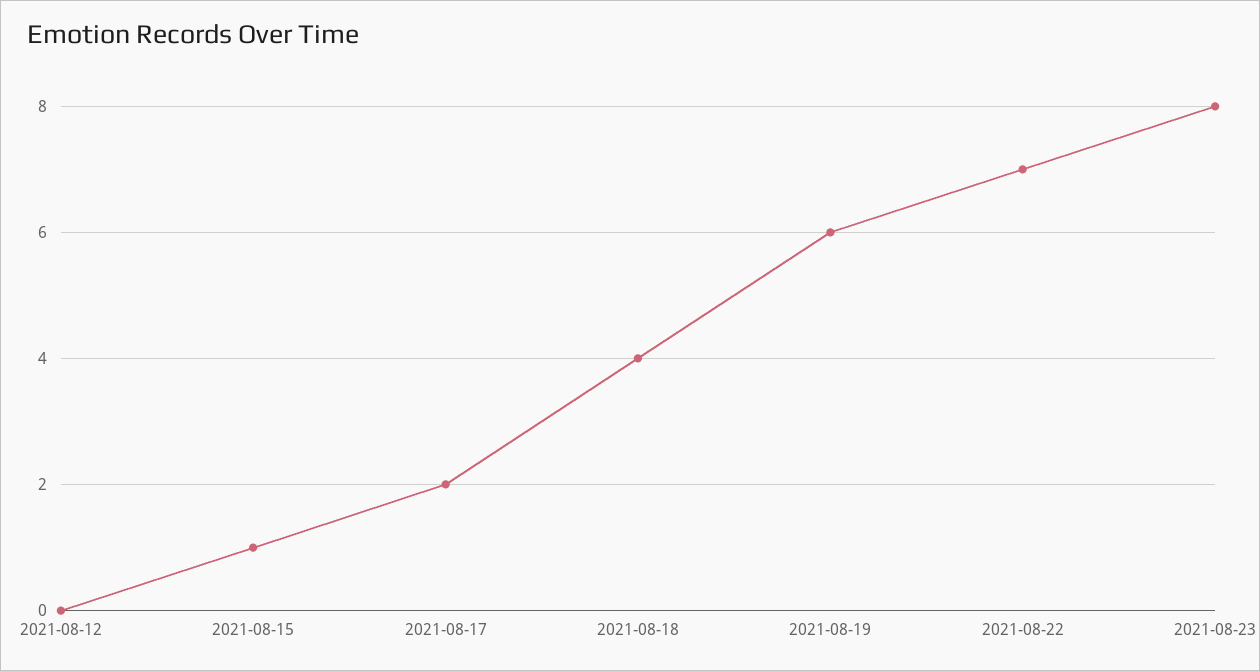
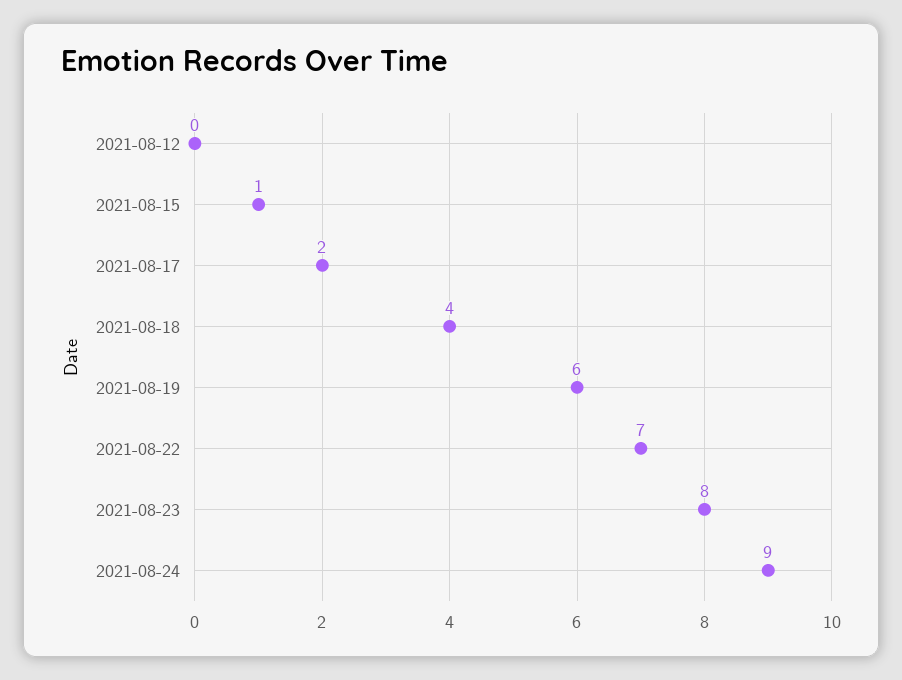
2021-08-24: none -> 9

